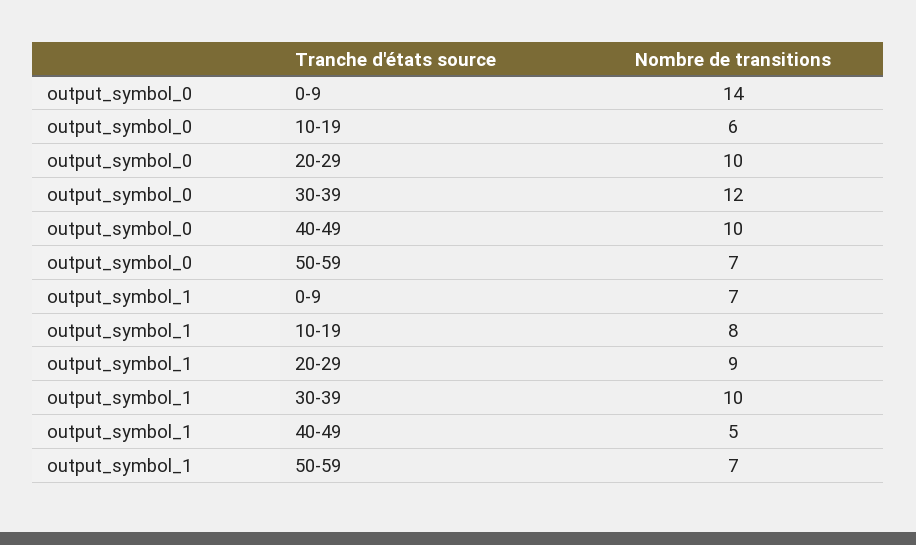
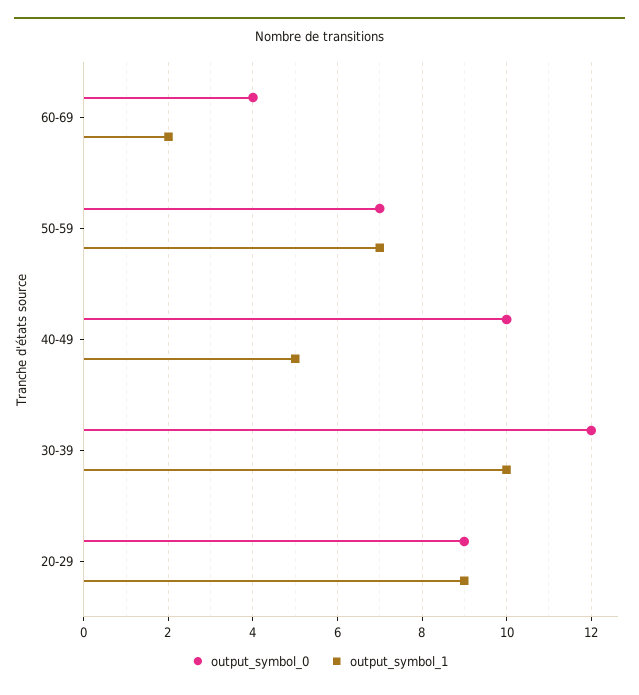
output_symbol_0, 0-9: 14 -> none
output_symbol_0, 10-19: 6 -> none
output_symbol_0, 20-29: 10 -> 9
output_symbol_1, 0-9: 7 -> none
output_symbol_1, 10-19: 8 -> none
output_symbol_0, 60-69: none -> 4
output_symbol_1, 60-69: none -> 2

